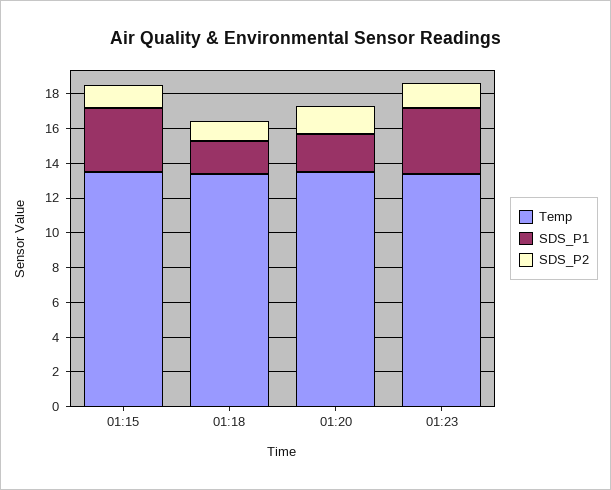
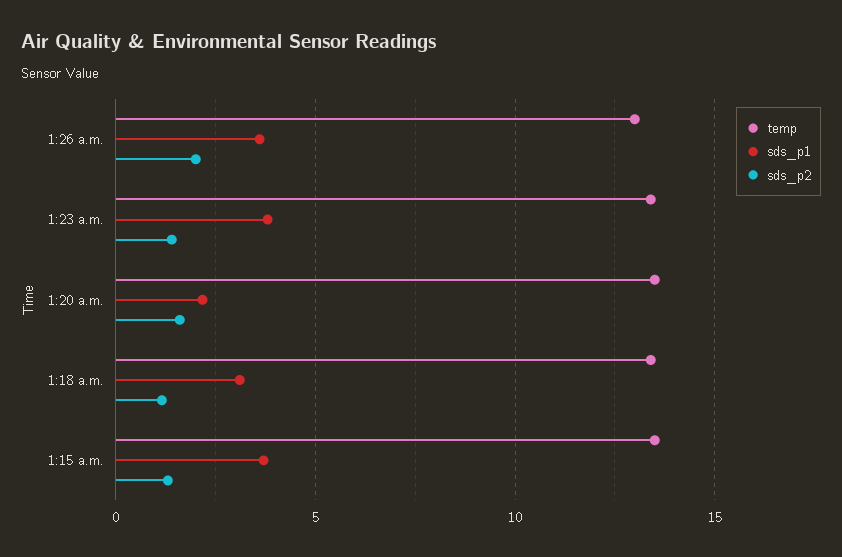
SDS_P1, 01:18: 2 -> 3
Temp, 1:26 a.m.: none -> 13
SDS_P1, 1:26 a.m.: none -> 3.5
SDS_P2, 1:26 a.m.: none -> 2

